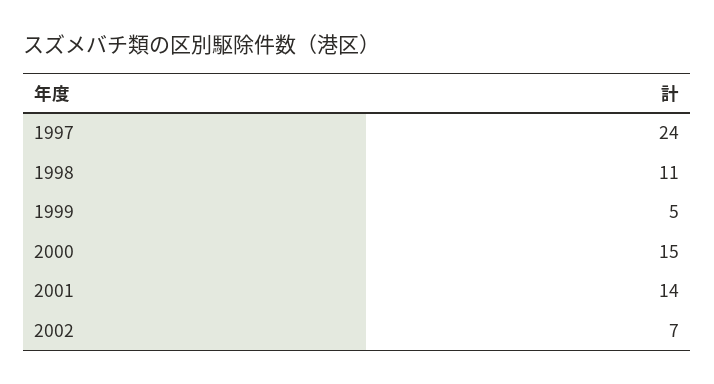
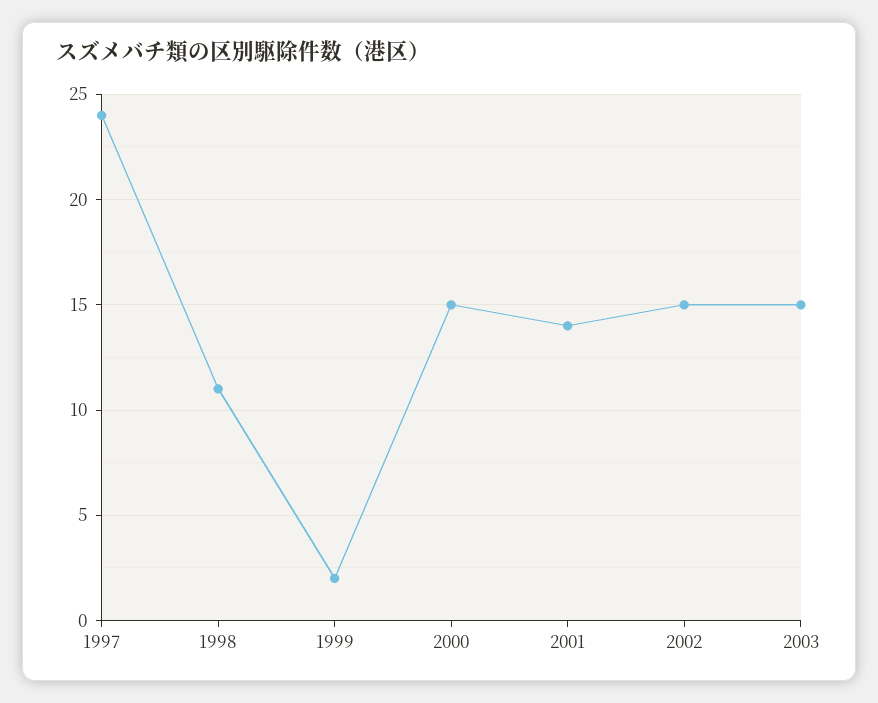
1999: 5 -> 2
2002: 7 -> 15
2003: none -> 15

